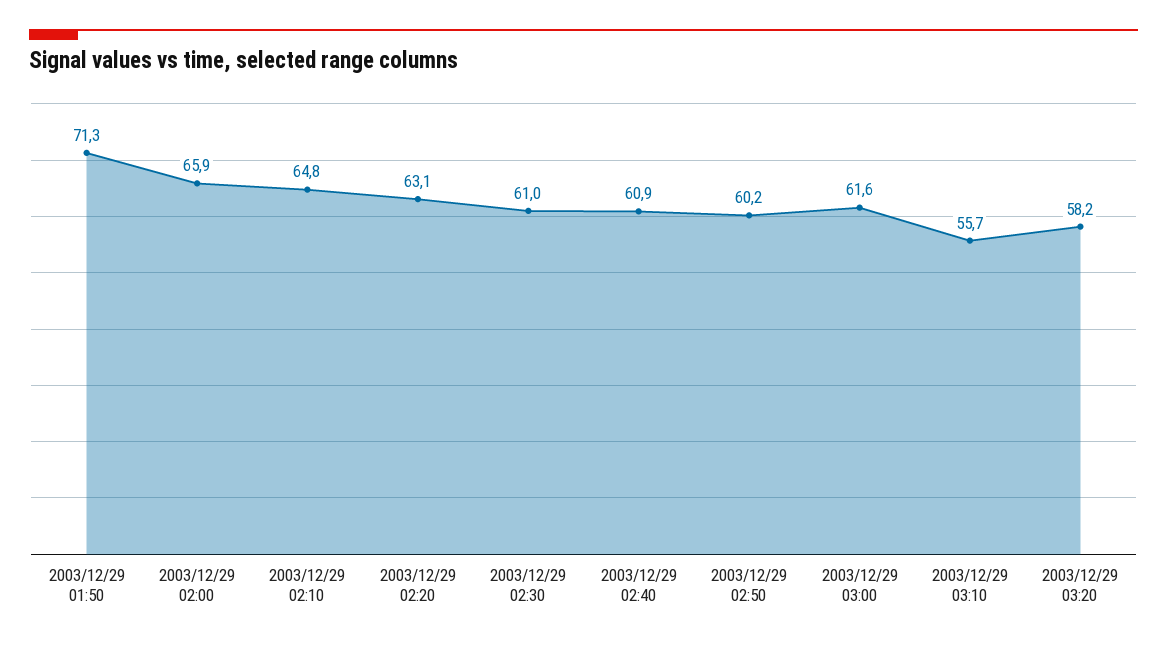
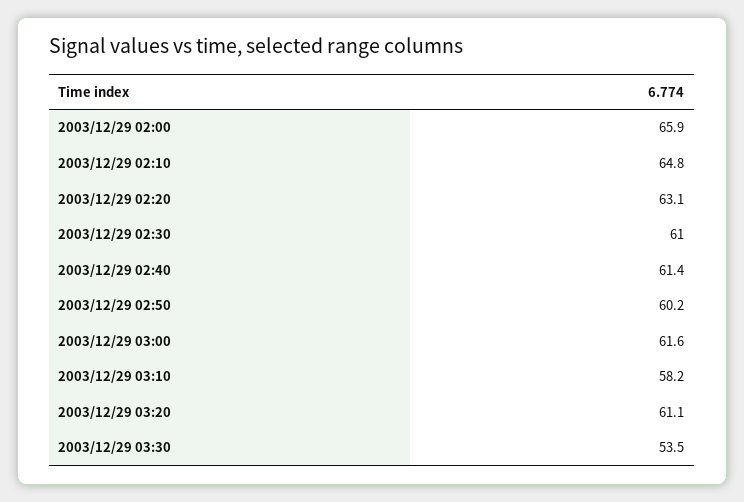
2003/12/29 01:50: 71.3 -> none
2003/12/29 02:40: 60.9 -> 61.4
2003/12/29 03:10: 55.7 -> 58.2
2003/12/29 03:20: 58.2 -> 61.1
2003/12/29 03:30: none -> 53.5

